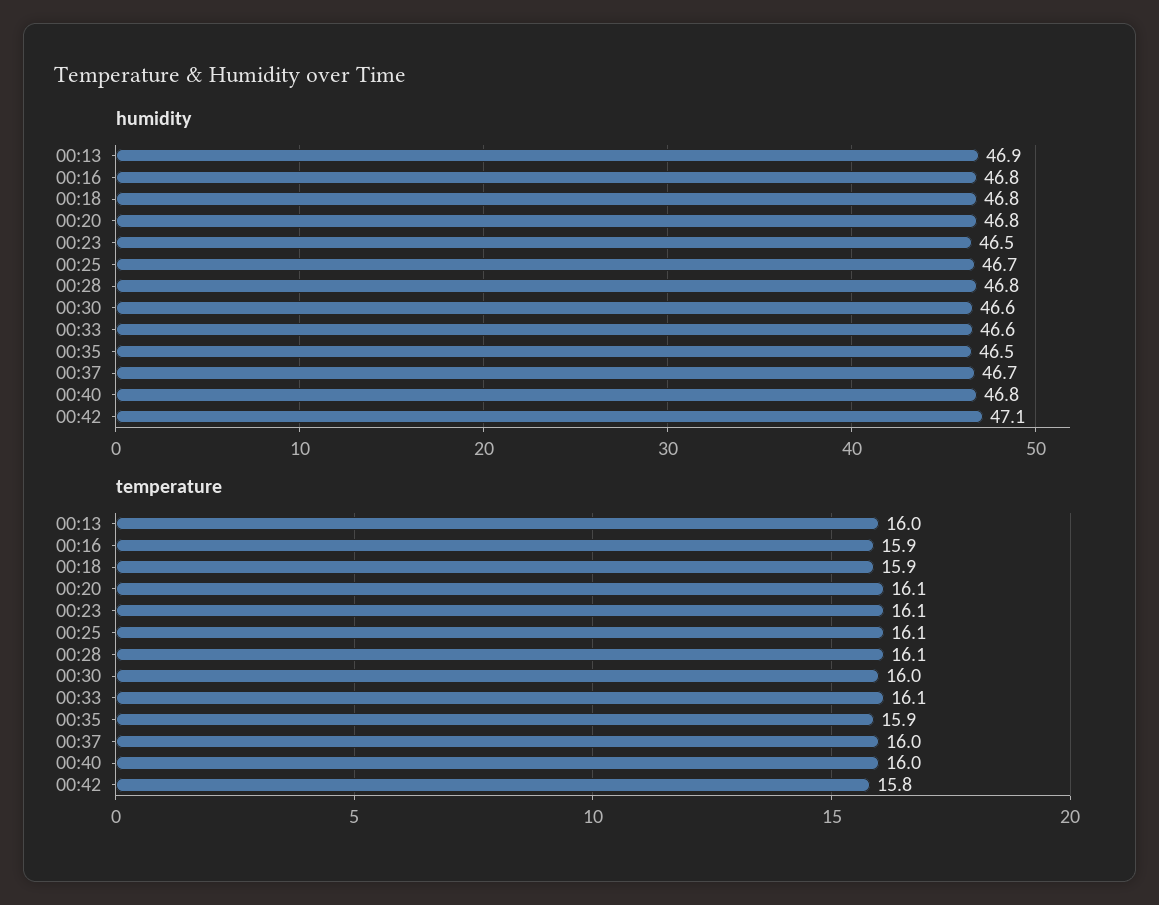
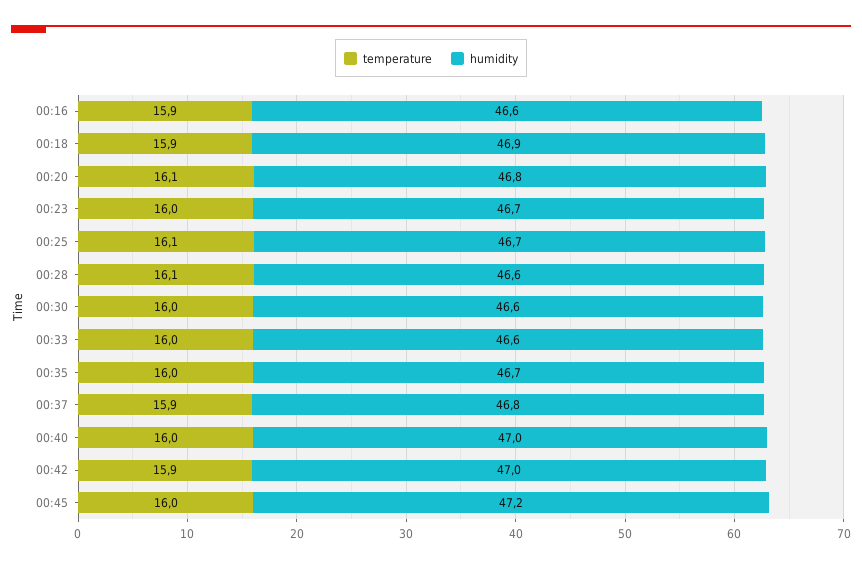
humidity, 00:13: 46.9 -> none
humidity, 00:16: 46.8 -> 46.6
humidity, 00:18: 46.8 -> 46.9
humidity, 00:23: 46.5 -> 46.7
humidity, 00:28: 46.8 -> 46.6
humidity, 00:35: 46.5 -> 46.7
humidity, 00:37: 46.7 -> 46.8
humidity, 00:40: 46.8 -> 47
humidity, 00:42: 47.1 -> 47
temperature, 00:13: 16 -> none
temperature, 00:23: 16.1 -> 16
temperature, 00:33: 16.1 -> 16
temperature, 00:35: 15.9 -> 16
temperature, 00:37: 16 -> 15.9
temperature, 00:42: 15.8 -> 15.9
temperature, 00:45: none -> 16
humidity, 00:45: none -> 47.2

